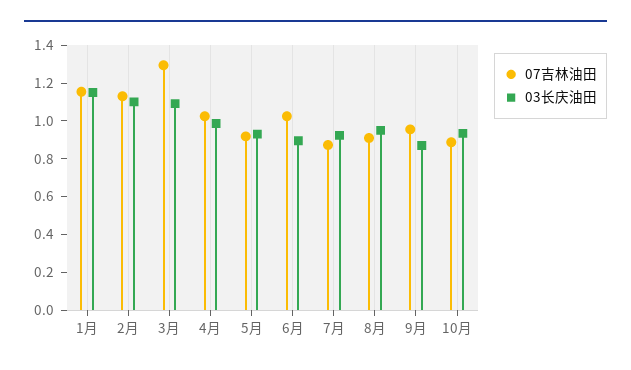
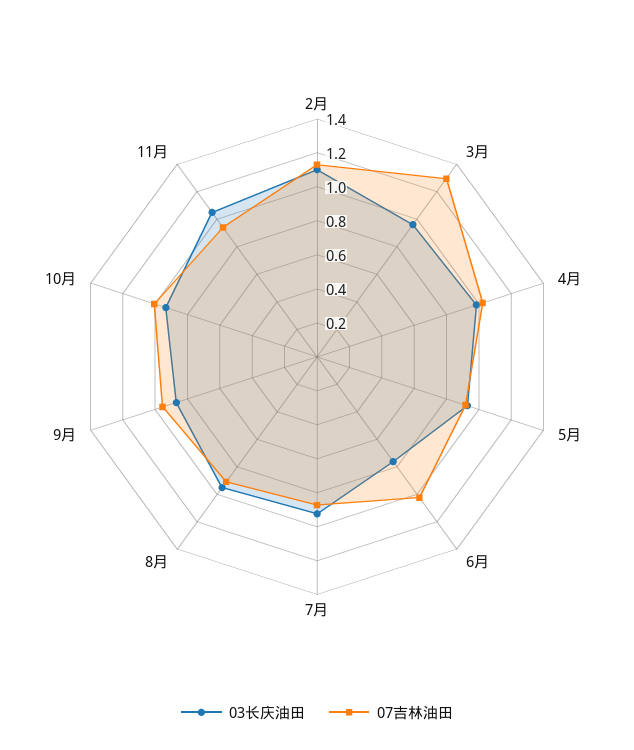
07吉林油田, 1月: 1.15 -> none
03长庆油田, 1月: 1.15 -> none
03长庆油田, 3月: 1.1 -> 0.95
03长庆油田, 6月: 0.9 -> 0.75
07吉林油田, 10月: 0.9 -> 1
03长庆油田, 11月: none -> 1.05
07吉林油田, 11月: none -> 0.95

